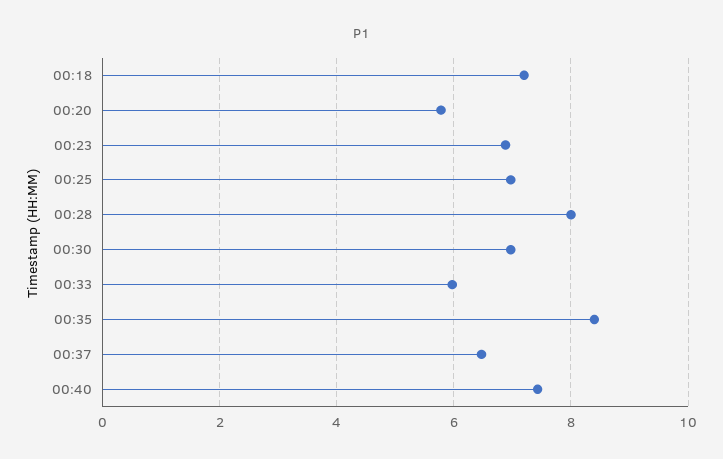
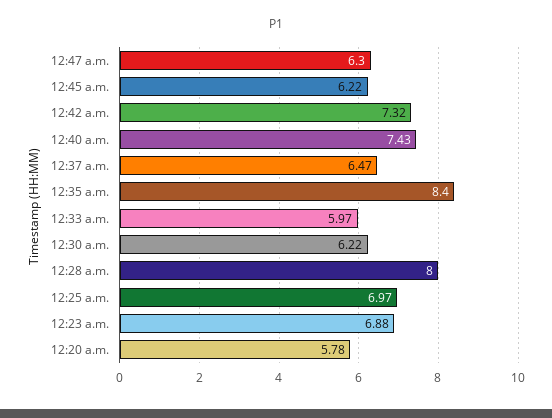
00:18: 7.2 -> none
00:30: 7 -> 6.22
12:47 a.m.: none -> 6.3
12:45 a.m.: none -> 6.22
12:42 a.m.: none -> 7.32

